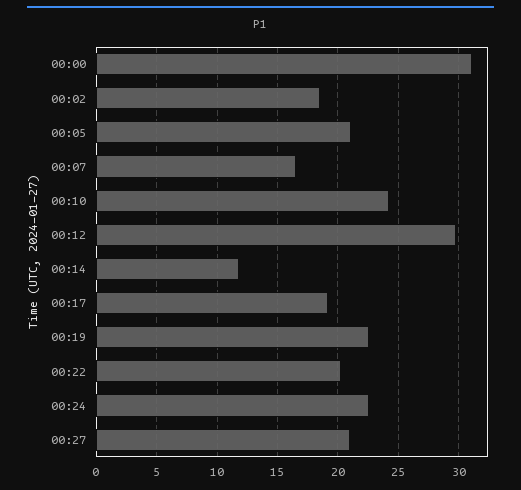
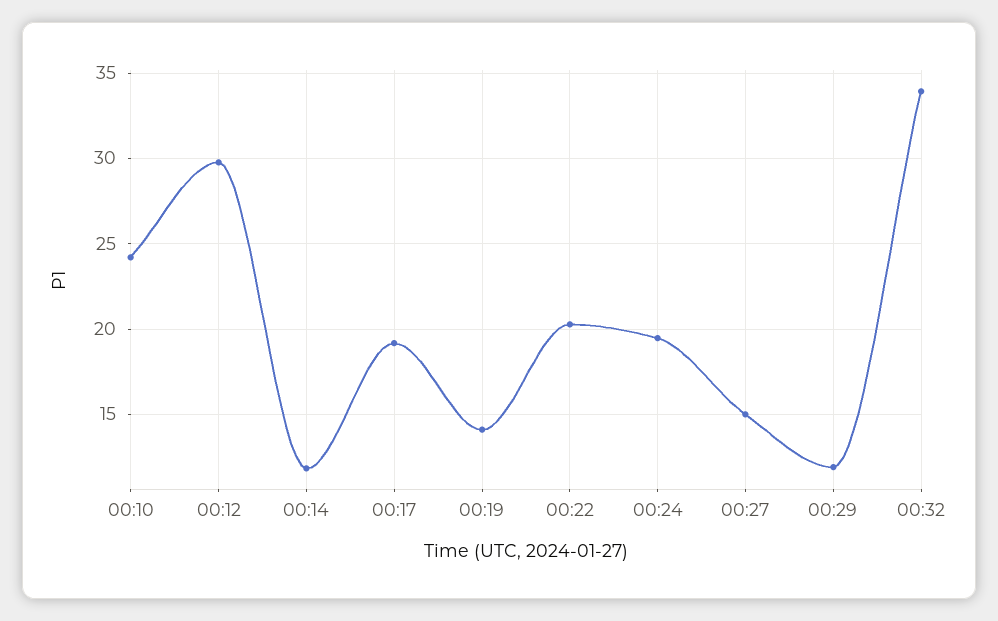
00:00: 31 -> none
00:02: 18.5 -> none
00:05: 21 -> none
00:07: 16.5 -> none
00:19: 22.5 -> 14
00:24: 22.5 -> 19.5
00:27: 21 -> 15
00:29: none -> 12
00:32: none -> 34

